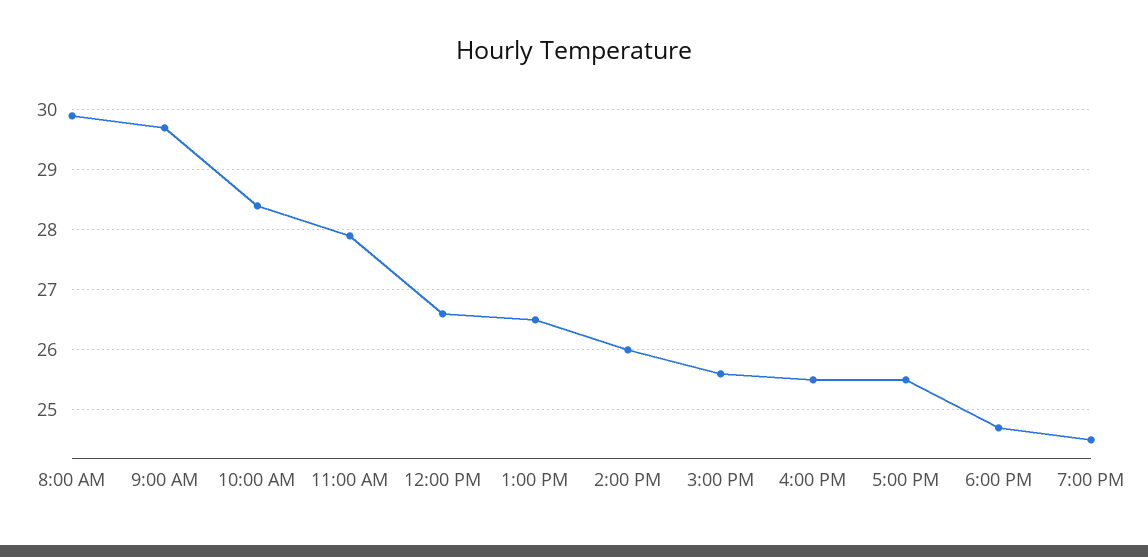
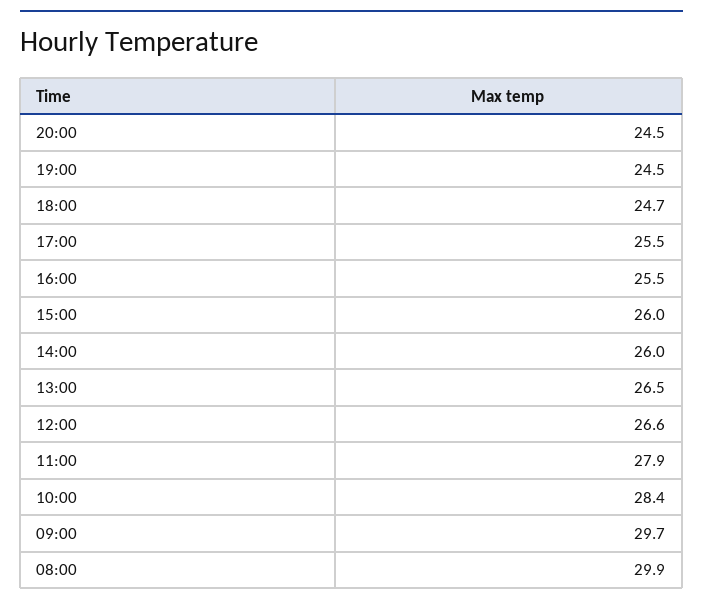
3:00 PM: 25.6 -> 26
20:00: none -> 24.5

